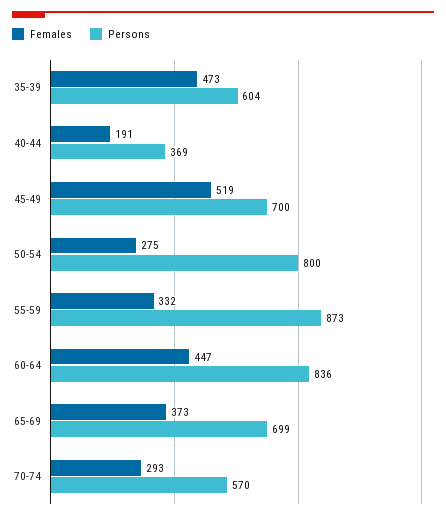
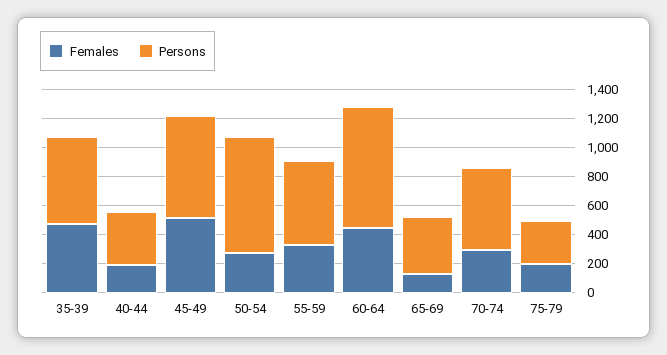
Persons, 55-59: 873 -> 600
Females, 65-69: 373 -> 100
Persons, 65-69: 699 -> 400
Females, 75-79: none -> 200
Persons, 75-79: none -> 300

